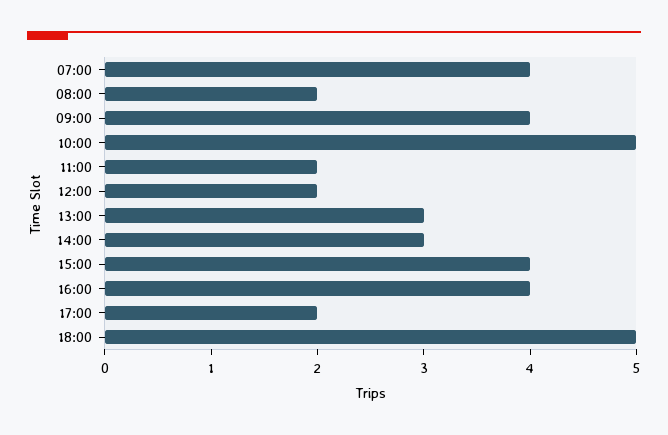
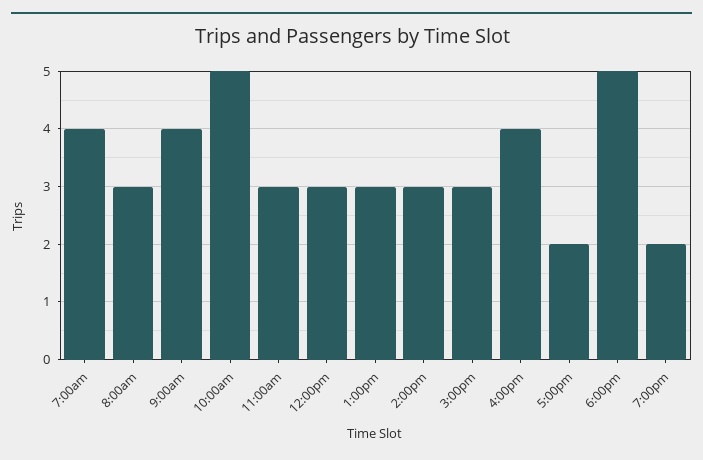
08:00: 2 -> 3
11:00: 2 -> 3
12:00: 2 -> 3
15:00: 4 -> 3
7:00pm: none -> 2

